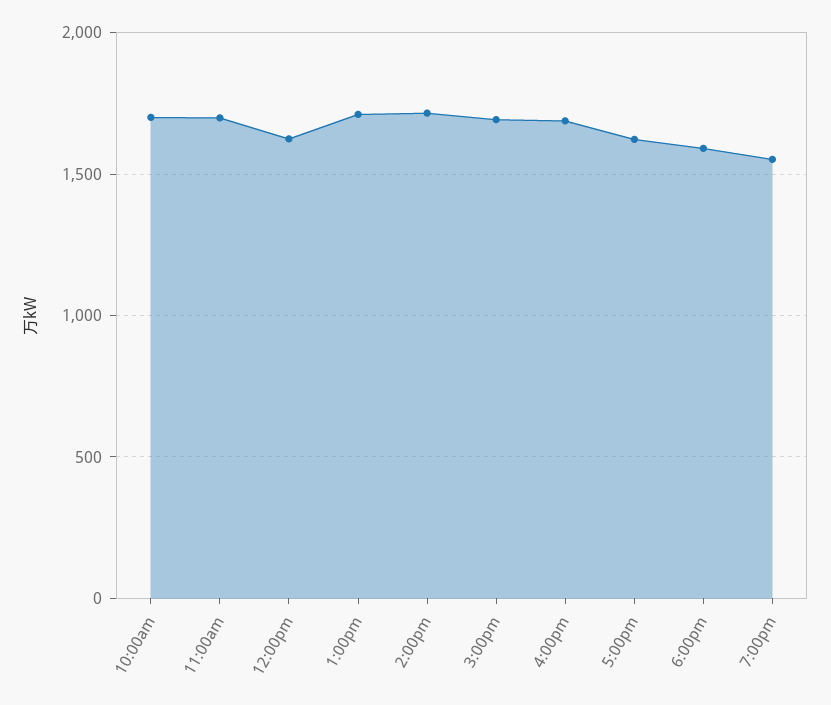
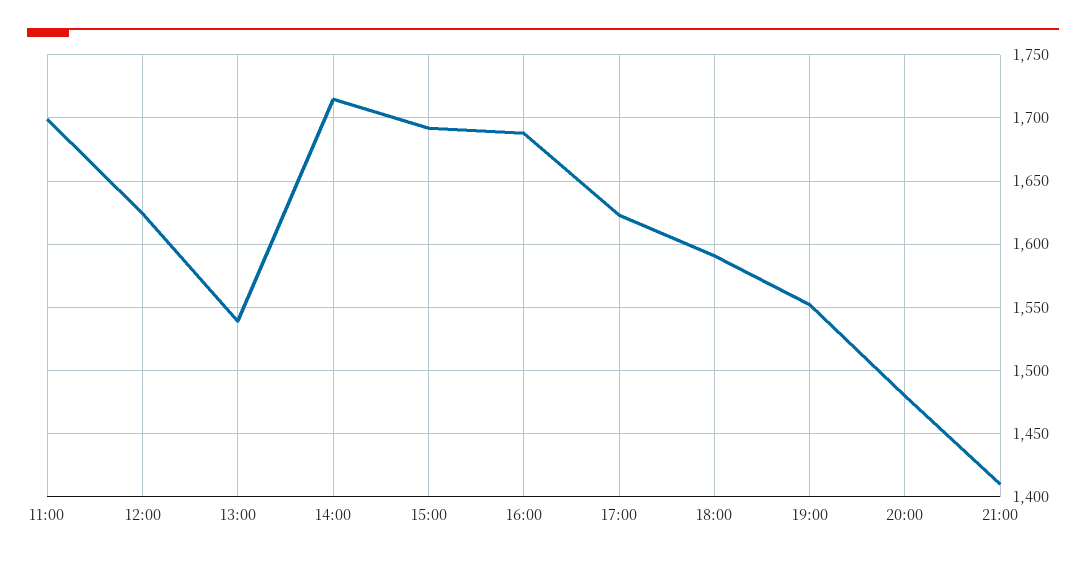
10:00am: 1700 -> none
1:00pm: 1700 -> 1540
20:00: none -> 1480
21:00: none -> 1410

